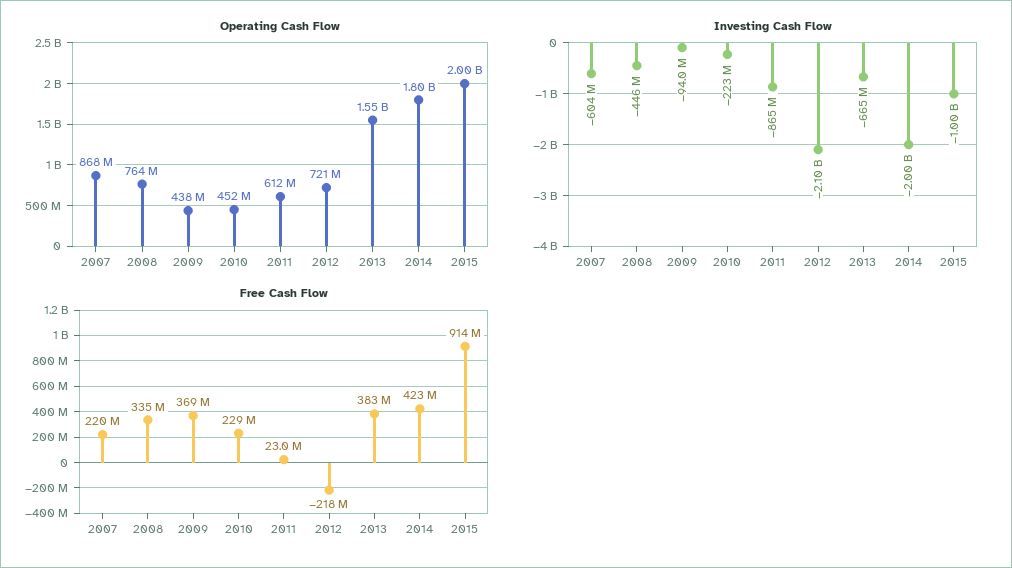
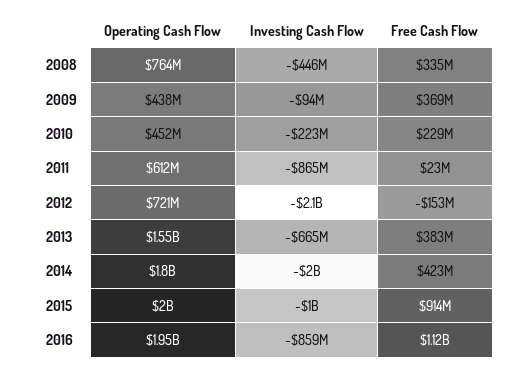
Operating Cash Flow, 2007: 868000000 -> none
Investing Cash Flow, 2007: -604000000 -> none
Free Cash Flow, 2007: 220000000 -> none
Free Cash Flow, 2012: -218000000 -> -153000000
Operating Cash Flow, 2016: none -> 1950000000
Investing Cash Flow, 2016: none -> -859000000
Free Cash Flow, 2016: none -> 1120000000

